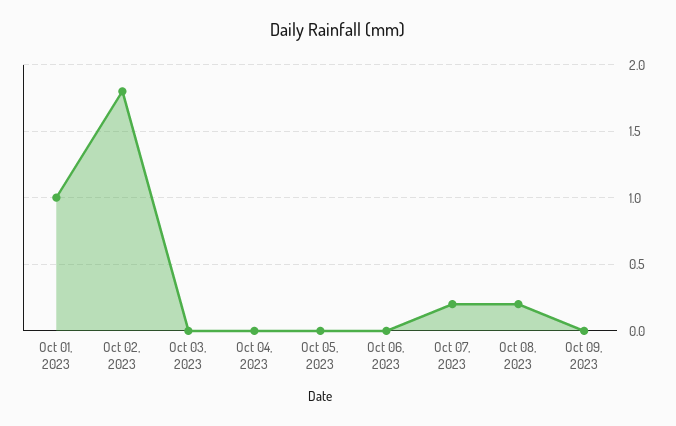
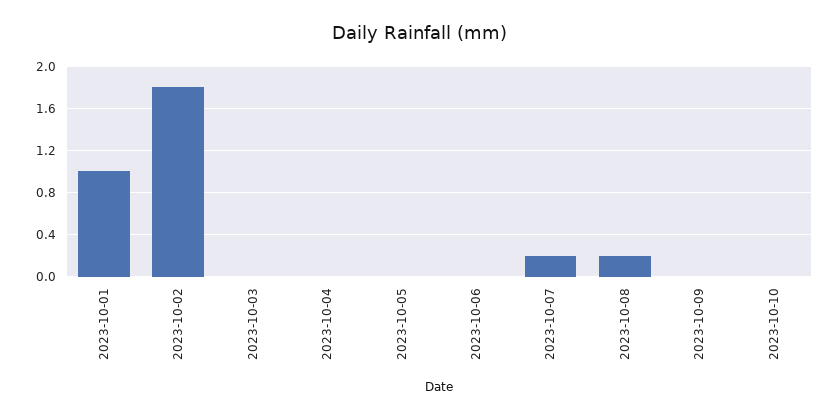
2023-10-10: none -> 0

